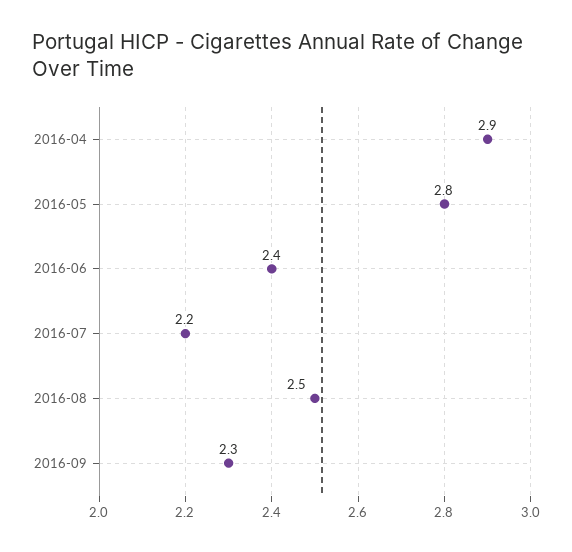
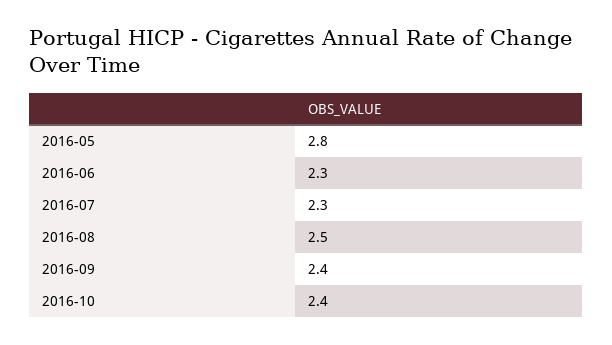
2016-04: 2.9 -> none
2016-06: 2.4 -> 2.3
2016-07: 2.2 -> 2.3
2016-09: 2.3 -> 2.4
2016-10: none -> 2.4

